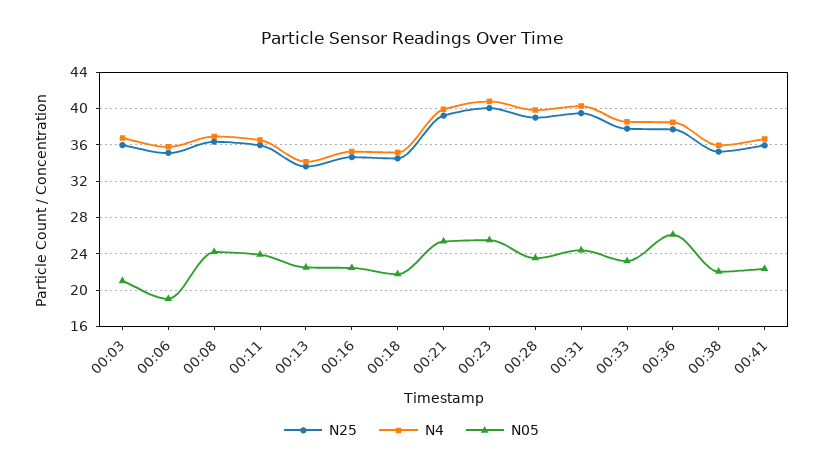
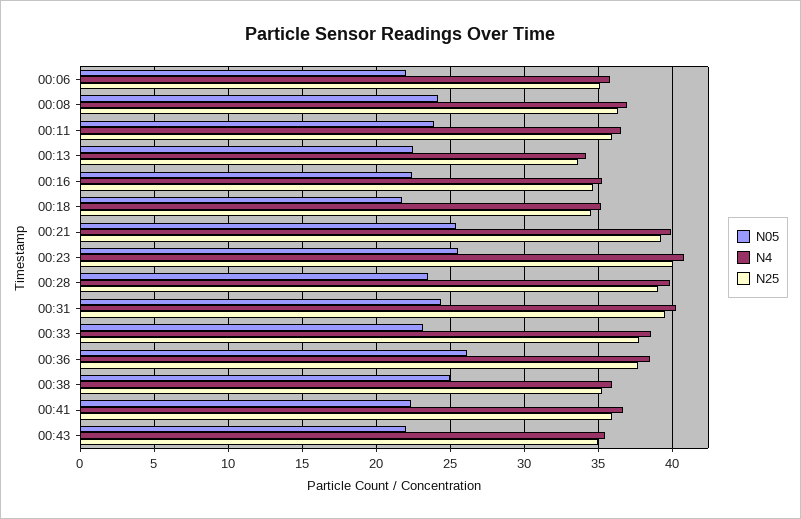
N25, 00:03: 36 -> none
N4, 00:03: 37 -> none
N05, 00:03: 21 -> none
N05, 00:06: 19 -> 22
N05, 00:38: 22 -> 25
N05, 00:43: none -> 22
N4, 00:43: none -> 35.5
N25, 00:43: none -> 35

